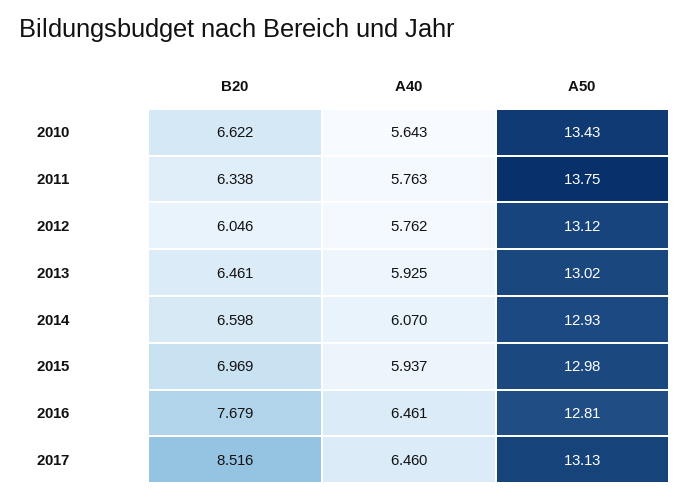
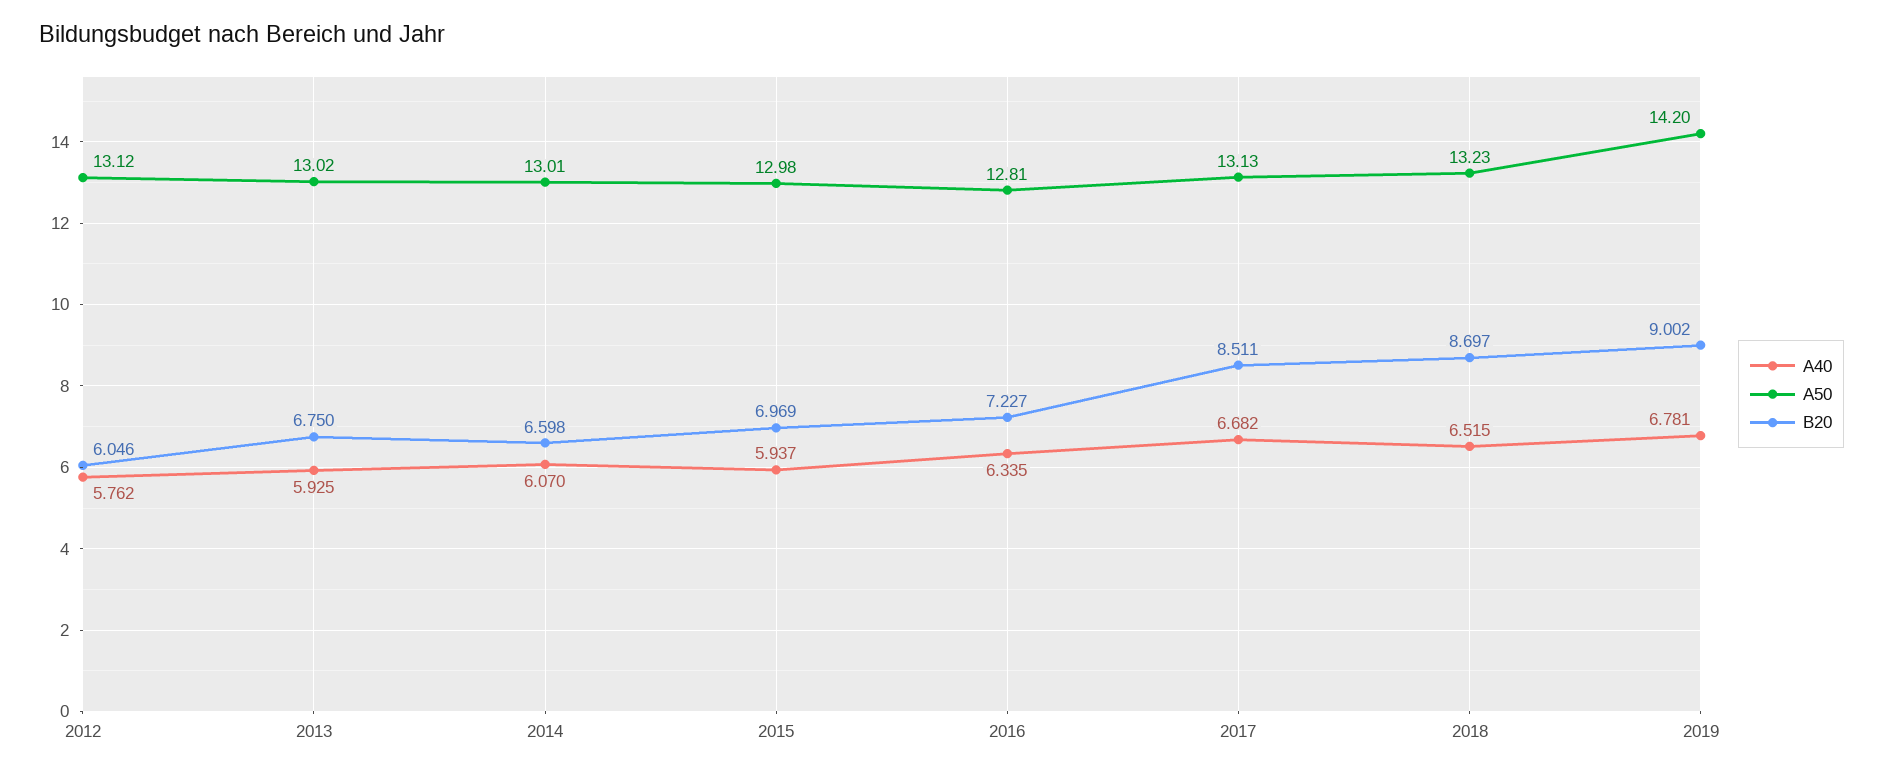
B20, 2010: 6.622 -> none
A40, 2010: 5.643 -> none
A50, 2010: 13.43 -> none
B20, 2011: 6.338 -> none
A40, 2011: 5.763 -> none
A50, 2011: 13.75 -> none
B20, 2013: 6.461 -> 6.75
A50, 2014: 12.93 -> 13.01
B20, 2016: 7.679 -> 7.227
A40, 2016: 6.461 -> 6.335
B20, 2017: 8.516 -> 8.511
A40, 2017: 6.46 -> 6.682
A40, 2018: none -> 6.515
A50, 2018: none -> 13.23
B20, 2018: none -> 8.697
A40, 2019: none -> 6.781
A50, 2019: none -> 14.2
B20, 2019: none -> 9.002

